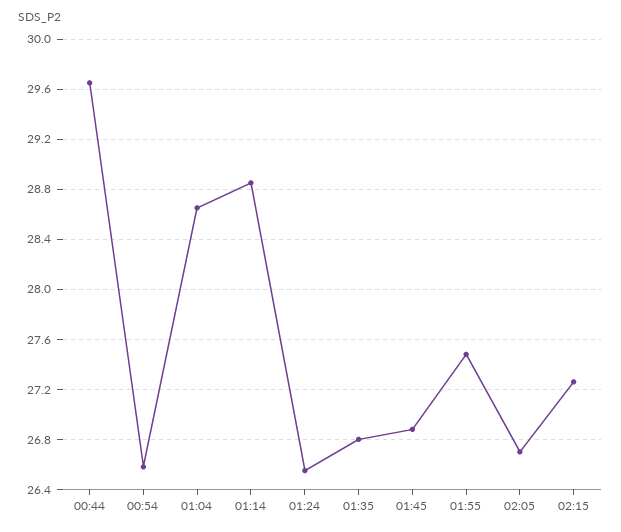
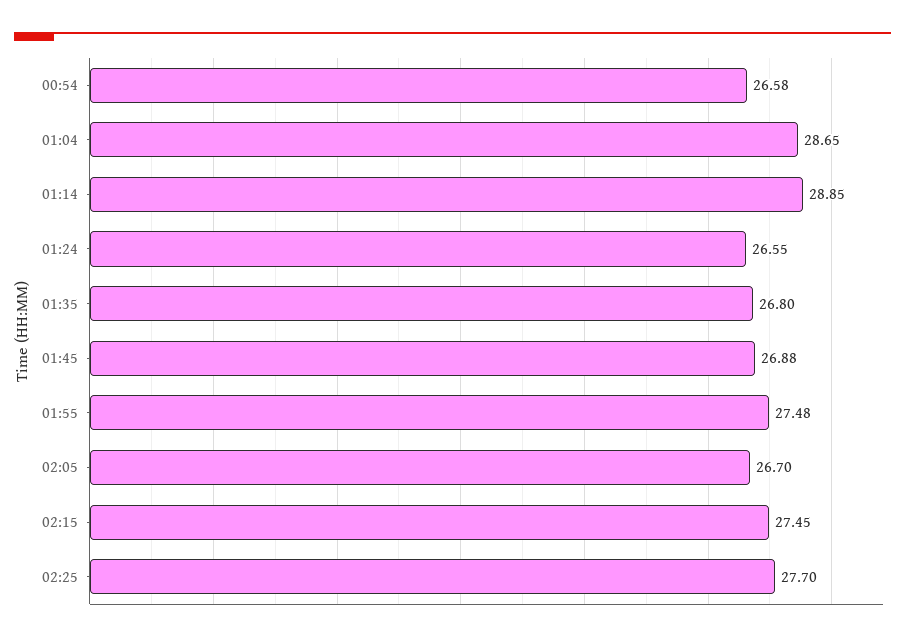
00:44: 29.65 -> none
02:15: 27.25 -> 27.45
02:25: none -> 27.7

